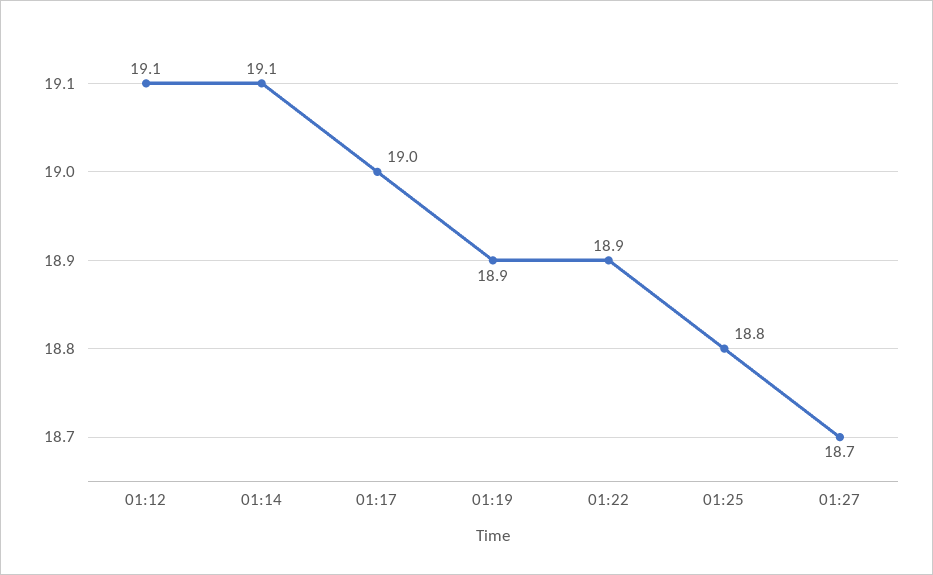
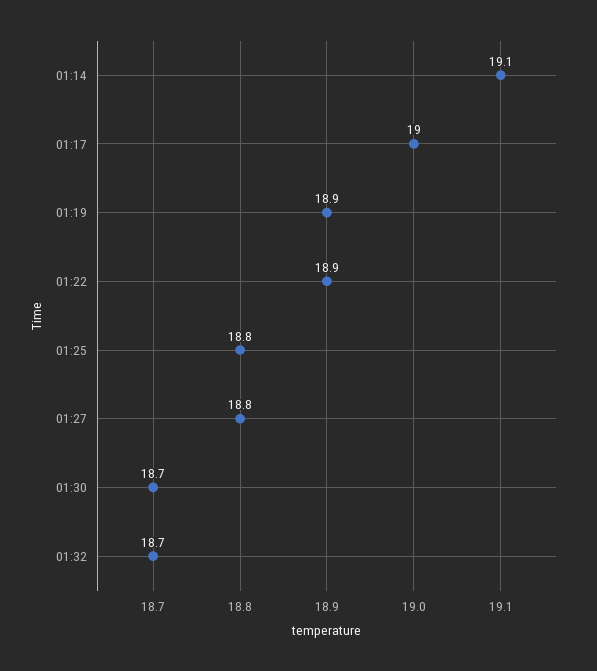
01:12: 19.1 -> none
01:27: 18.7 -> 18.8
01:30: none -> 18.7
01:32: none -> 18.7

